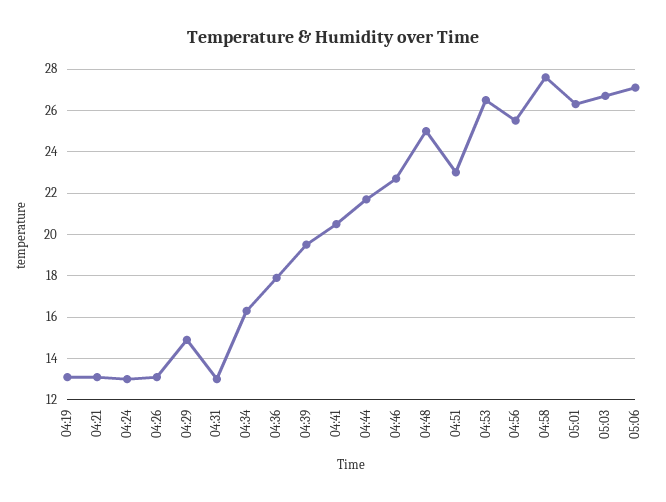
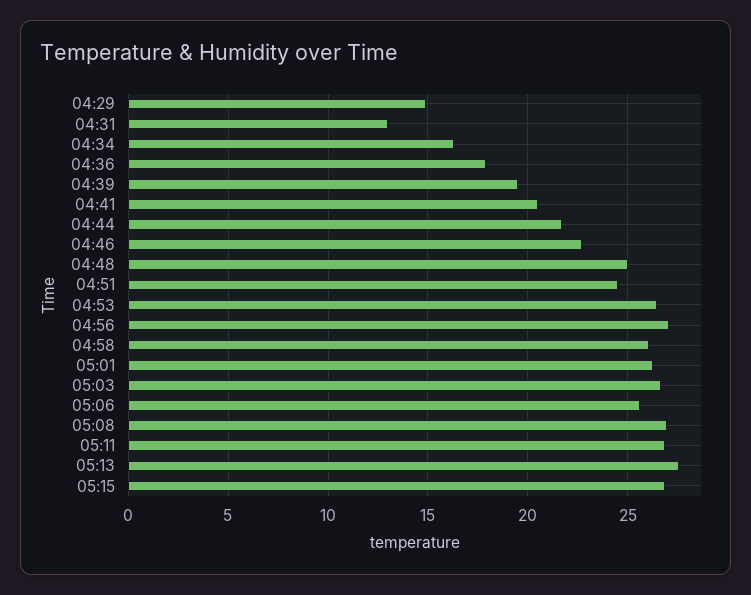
04:19: 13 -> none
04:21: 13 -> none
04:24: 13 -> none
04:26: 13 -> none
04:51: 23 -> 24.5
04:56: 25.5 -> 27
04:58: 27.5 -> 26
05:06: 27 -> 25.5
05:08: none -> 27
05:11: none -> 27
05:13: none -> 27.5
05:15: none -> 27

